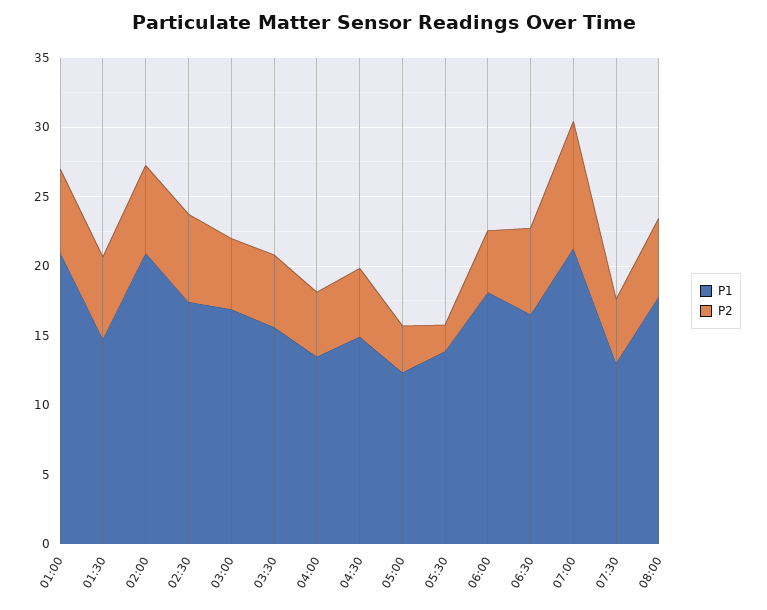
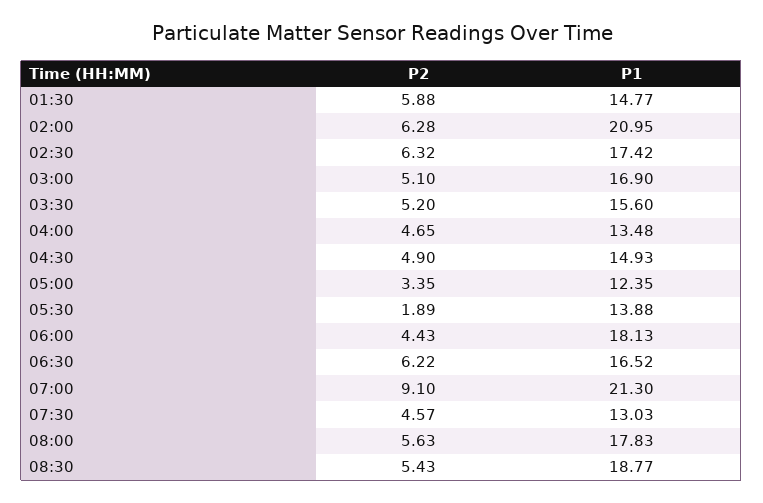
P1, 01:00: 21 -> none
P2, 01:00: 6 -> none
P2, 08:30: none -> 5.43
P1, 08:30: none -> 18.77

